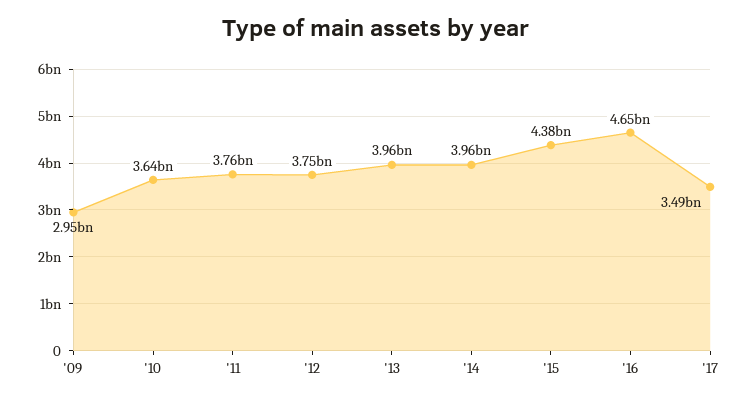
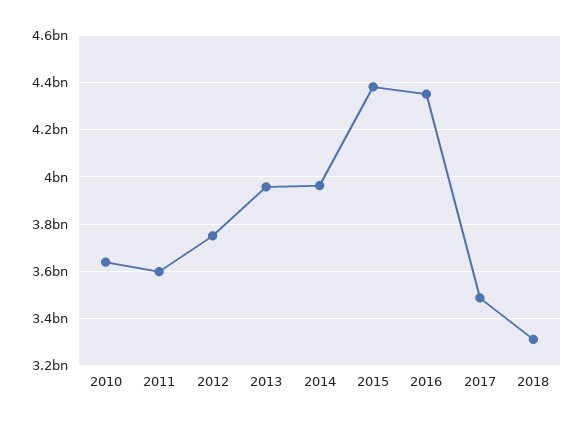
'09: 2950000000 -> none
'11: 3760000000 -> 3600000000
'16: 4650000000 -> 4350000000
2018: none -> 3300000000

